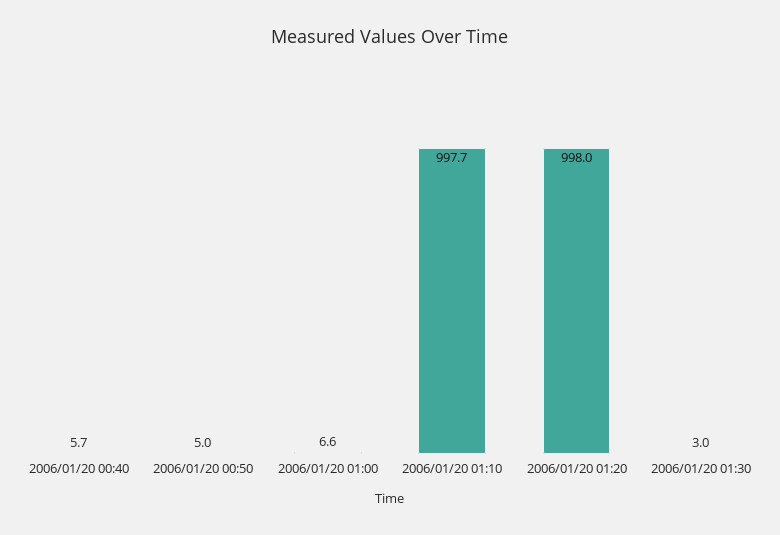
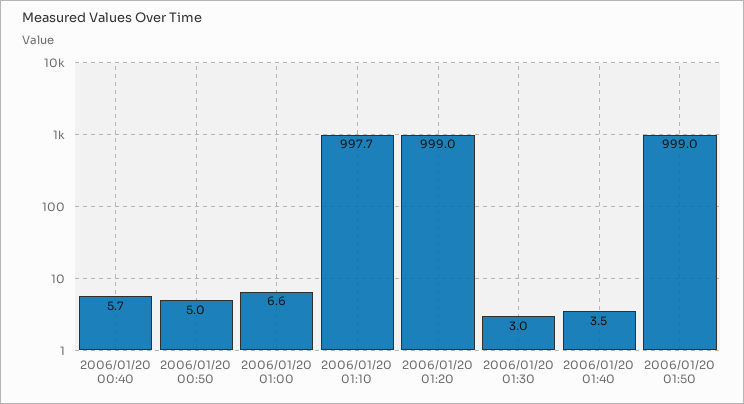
2006/01/20 01:20: 998 -> 999
2006/01/20 01:40: none -> 3.5
2006/01/20 01:50: none -> 999

